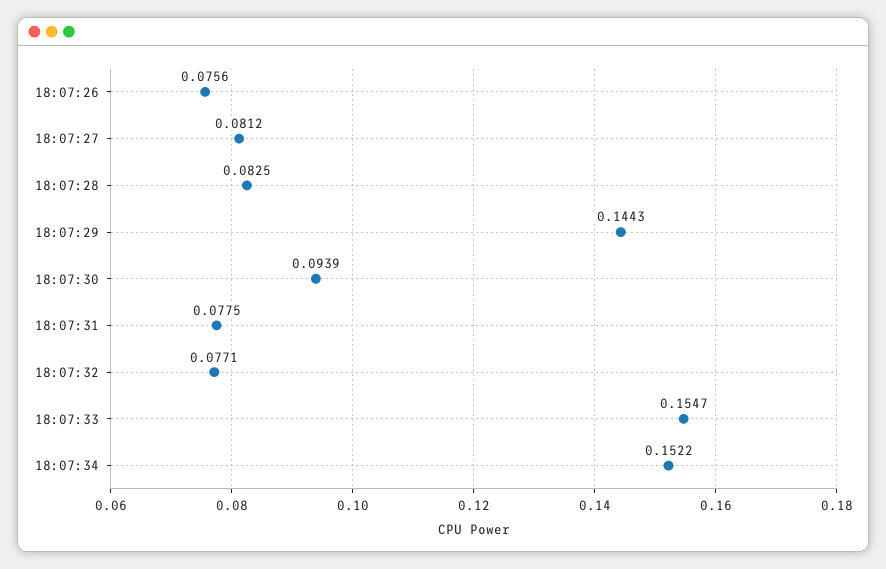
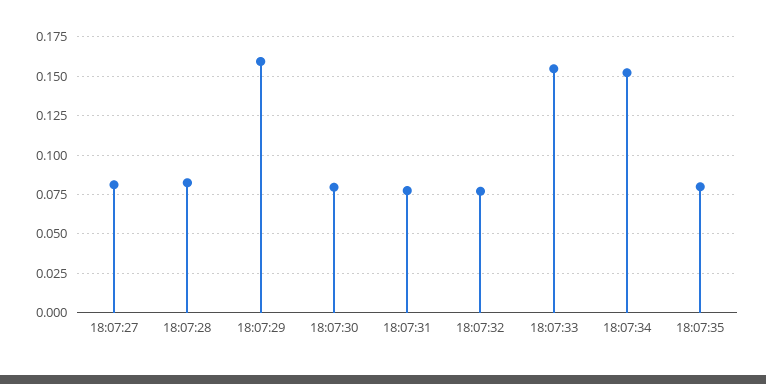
18:07:26: 0.0756 -> none
18:07:29: 0.1443 -> 0.16
18:07:30: 0.0939 -> 0.08
18:07:35: none -> 0.08

